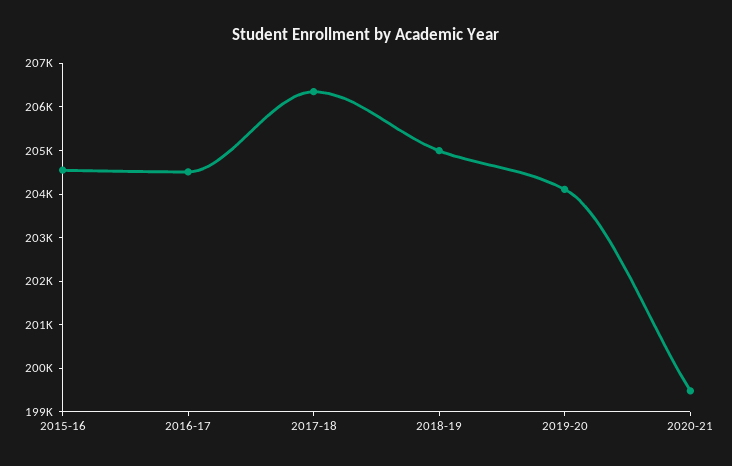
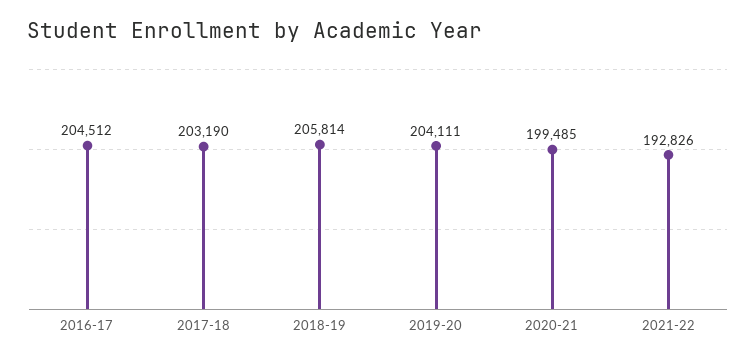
2015-16: 204600 -> none
2017-18: 206400 -> 203190
2018-19: 205000 -> 205814
2021-22: none -> 192826

